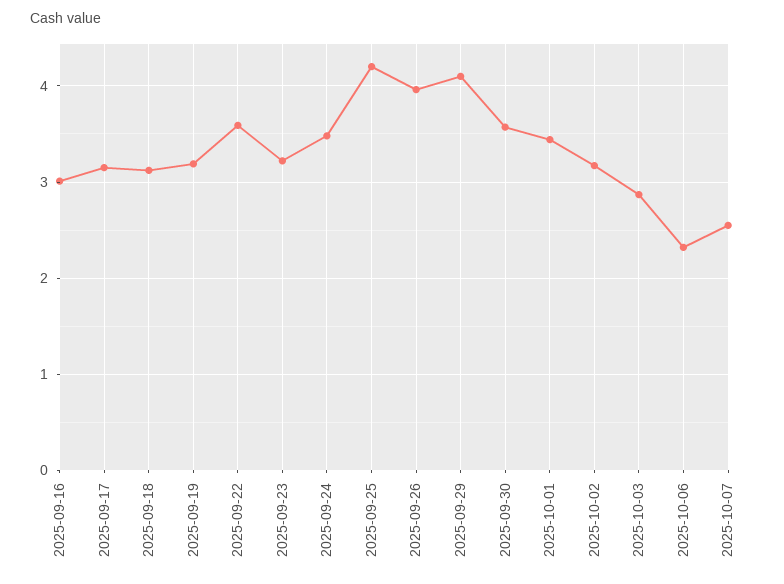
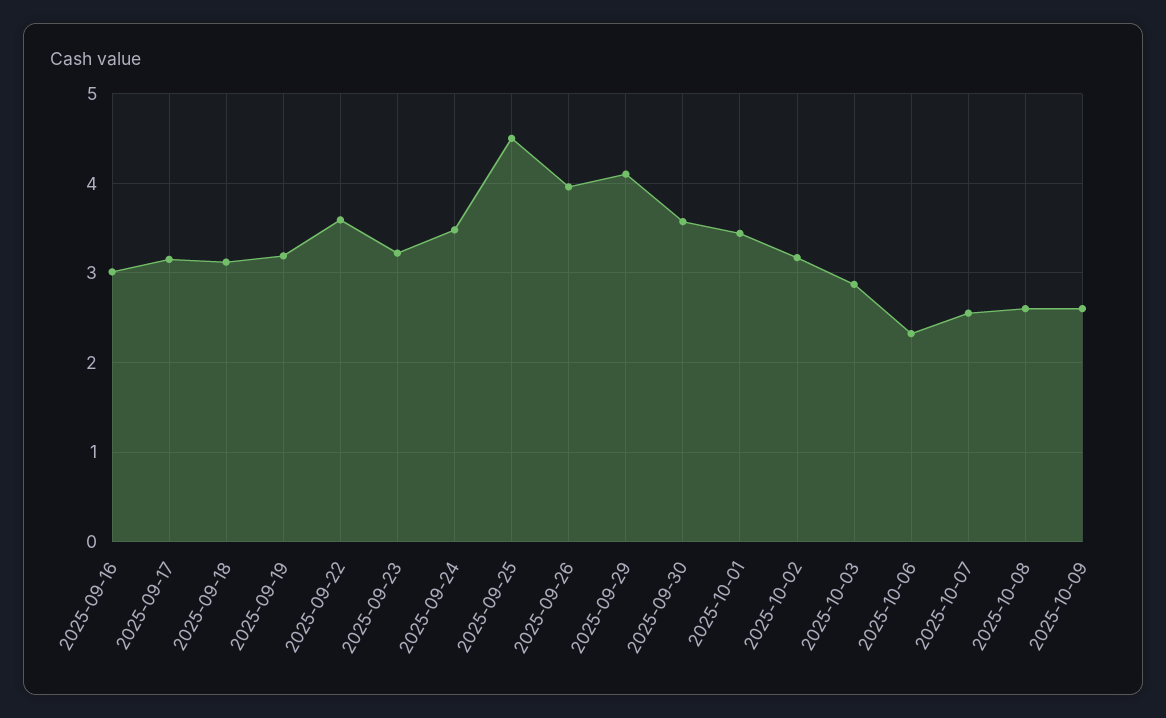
2025-09-25: 4.2 -> 4.5
2025-10-08: none -> 2.6
2025-10-09: none -> 2.6

